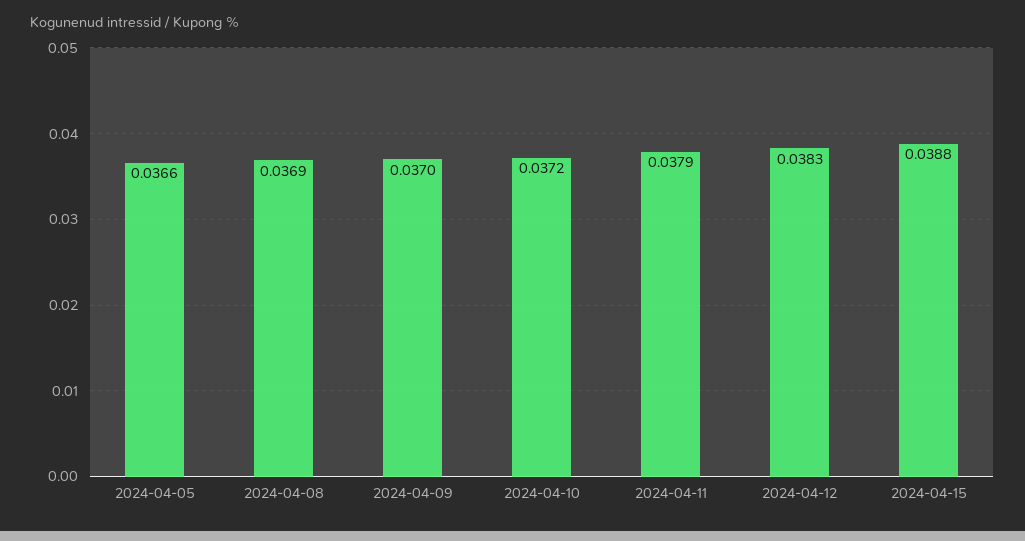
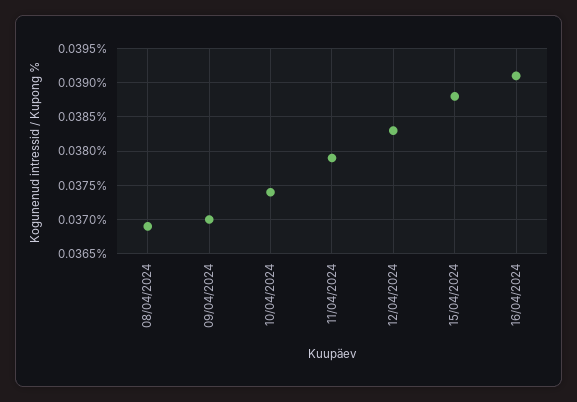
2024-04-05: 0.0366 -> none
2024-04-10: 0.0372 -> 0.0374
16/04/2024: none -> 0.0391

